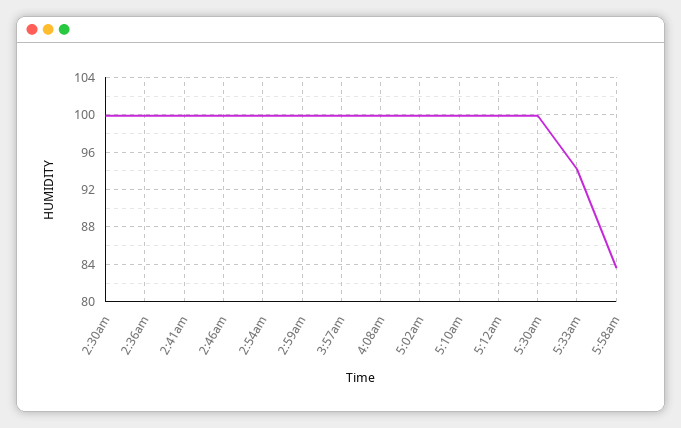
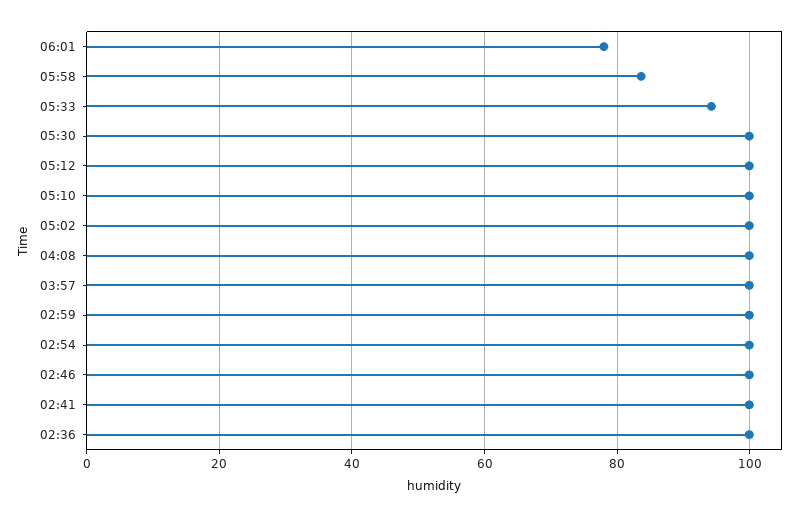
2:30am: 100 -> none
06:01: none -> 78

